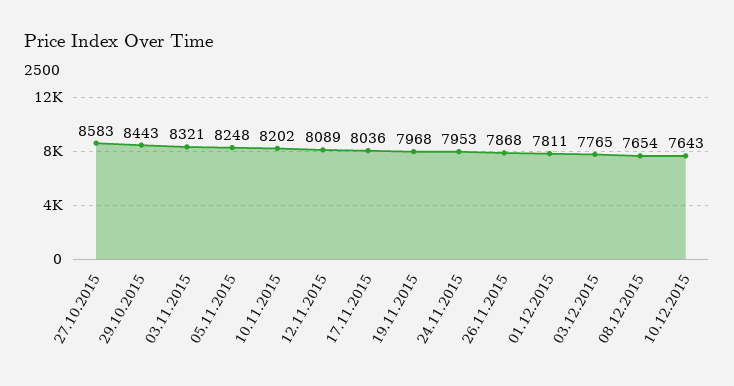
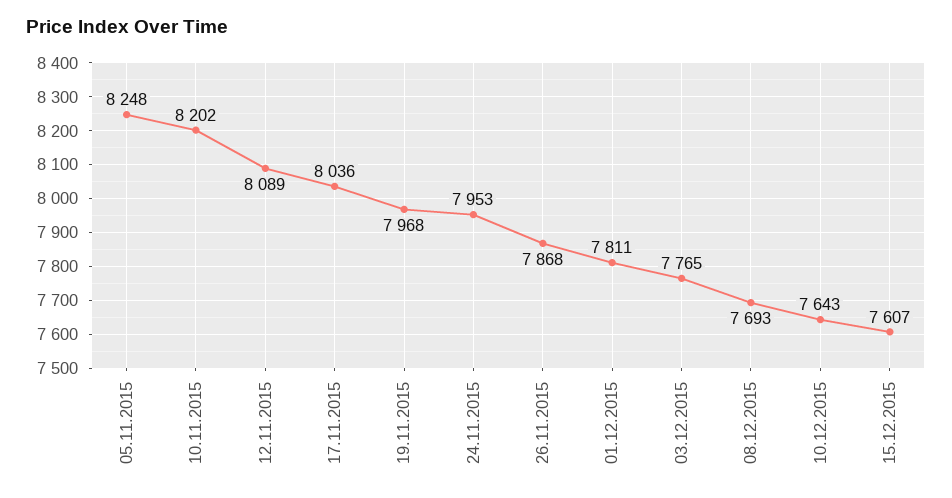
27.10.2015: 8583 -> none
29.10.2015: 8443 -> none
03.11.2015: 8321 -> none
08.12.2015: 7654 -> 7693
15.12.2015: none -> 7607

